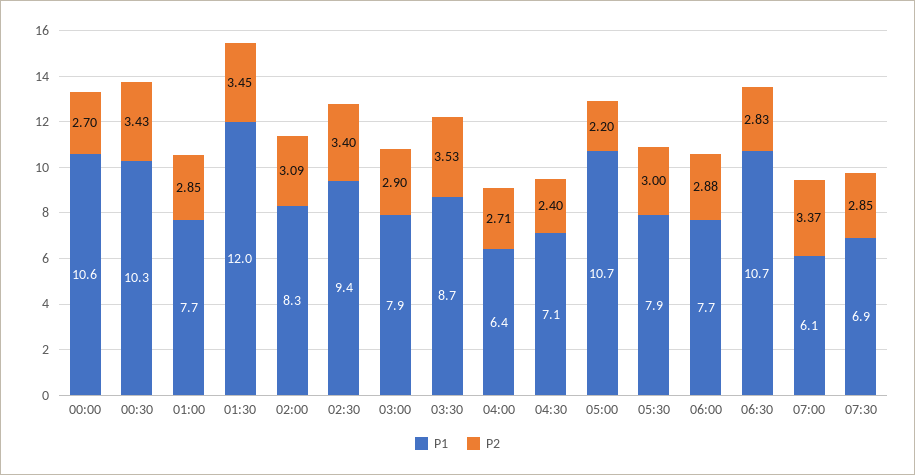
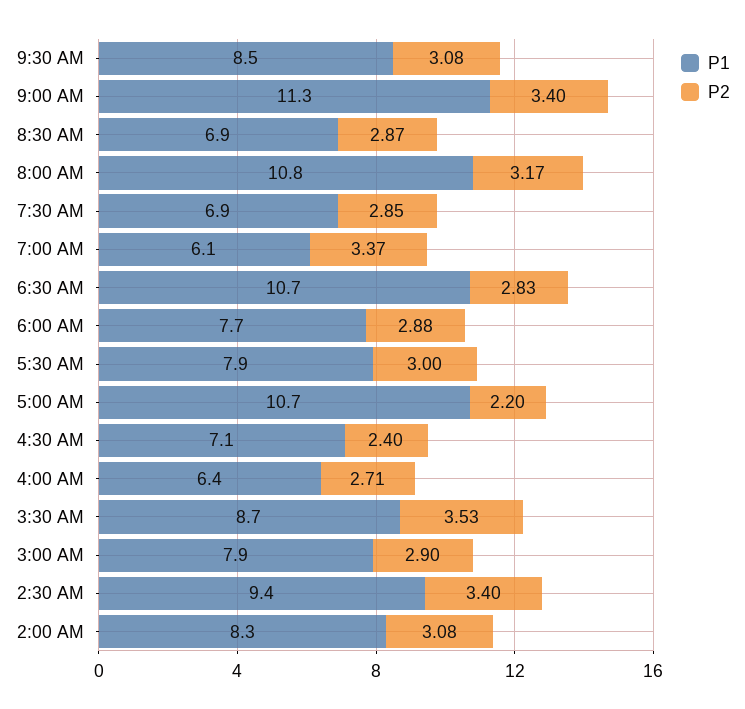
P1, 00:00: 10.6 -> none
P2, 00:00: 2.7 -> none
P1, 00:30: 10.3 -> none
P2, 00:30: 3.43 -> none
P1, 01:00: 7.7 -> none
P2, 01:00: 2.85 -> none
P1, 01:30: 12 -> none
P2, 01:30: 3.45 -> none
P2, 02:00: 3.09 -> 3.08
P1, 9:30 AM: none -> 8.5
P2, 9:30 AM: none -> 3.08
P1, 9:00 AM: none -> 11.3
P2, 9:00 AM: none -> 3.4
P1, 8:30 AM: none -> 6.9
P2, 8:30 AM: none -> 2.87
P1, 8:00 AM: none -> 10.8
P2, 8:00 AM: none -> 3.17

